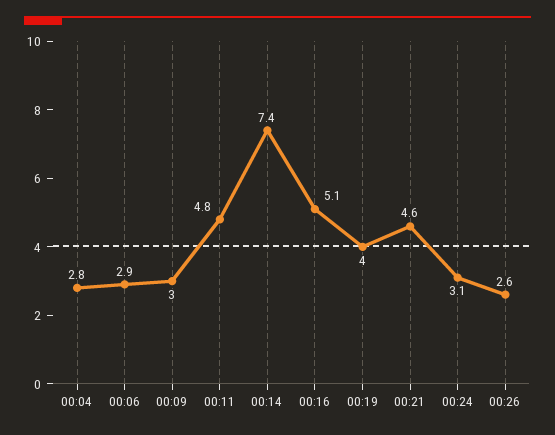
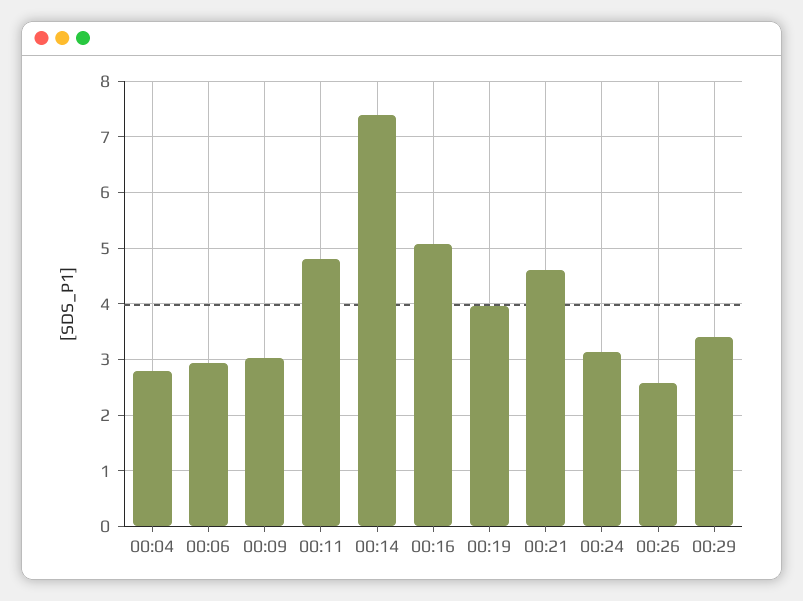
00:29: none -> 3.4

